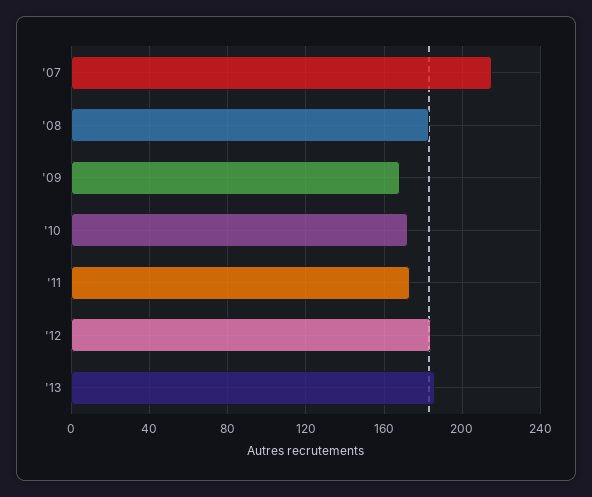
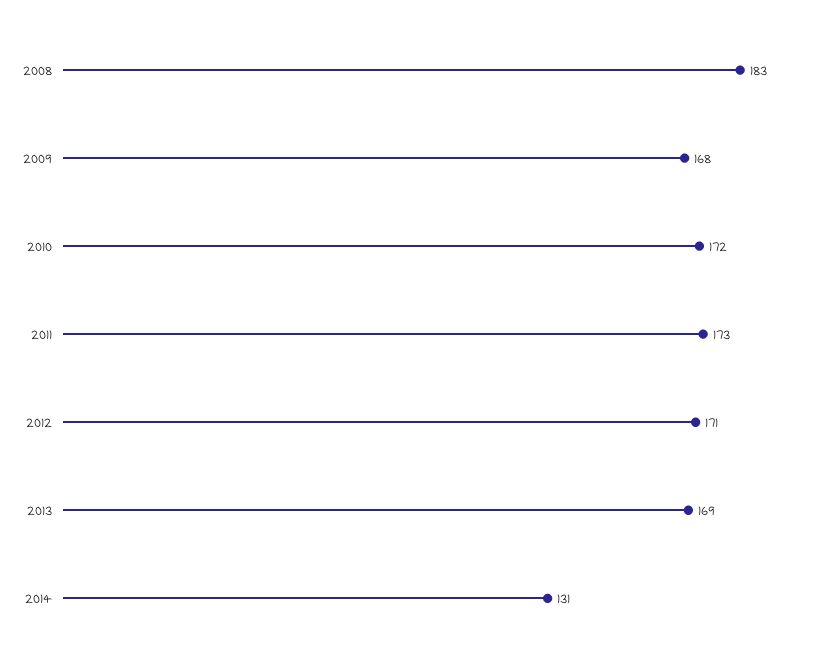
'07: 215 -> none
'12: 185 -> 171
'13: 185 -> 169
2014: none -> 131

